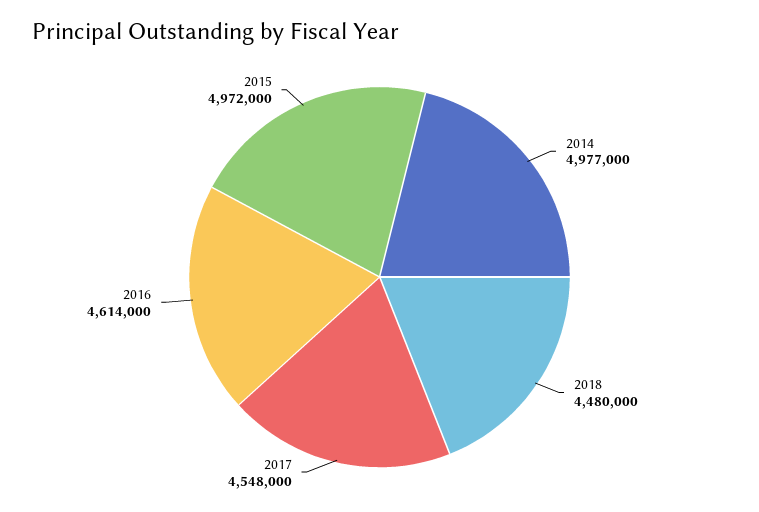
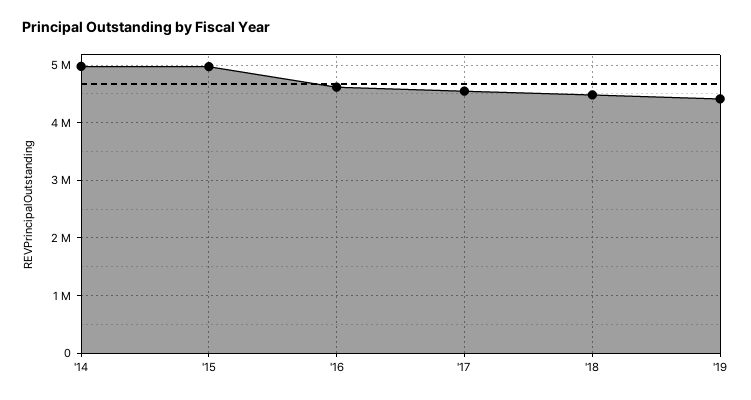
'19: none -> 4400000

